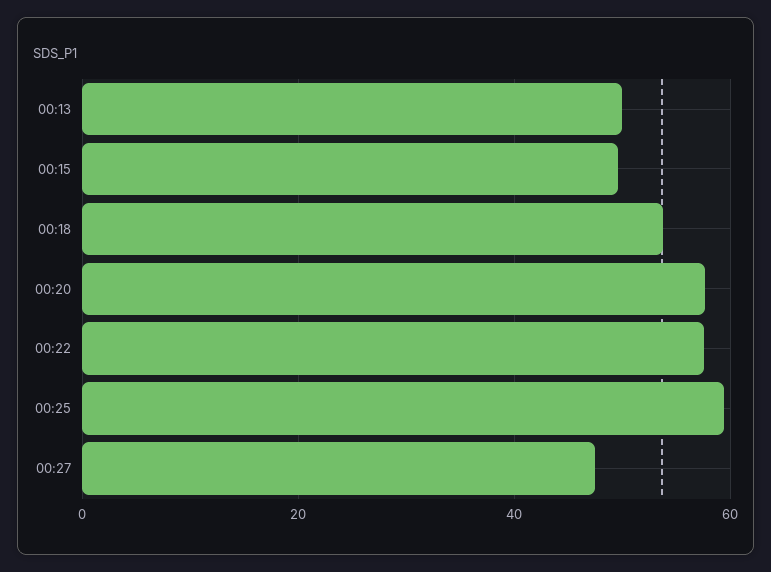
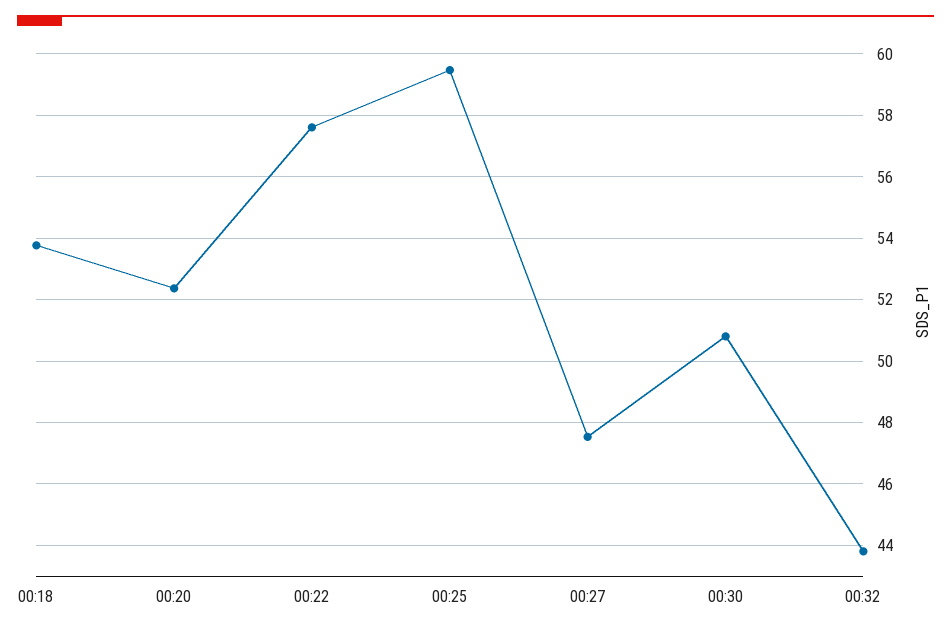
00:13: 50 -> none
00:15: 50 -> none
00:20: 58 -> 52.4
00:30: none -> 50.8
00:32: none -> 43.8

